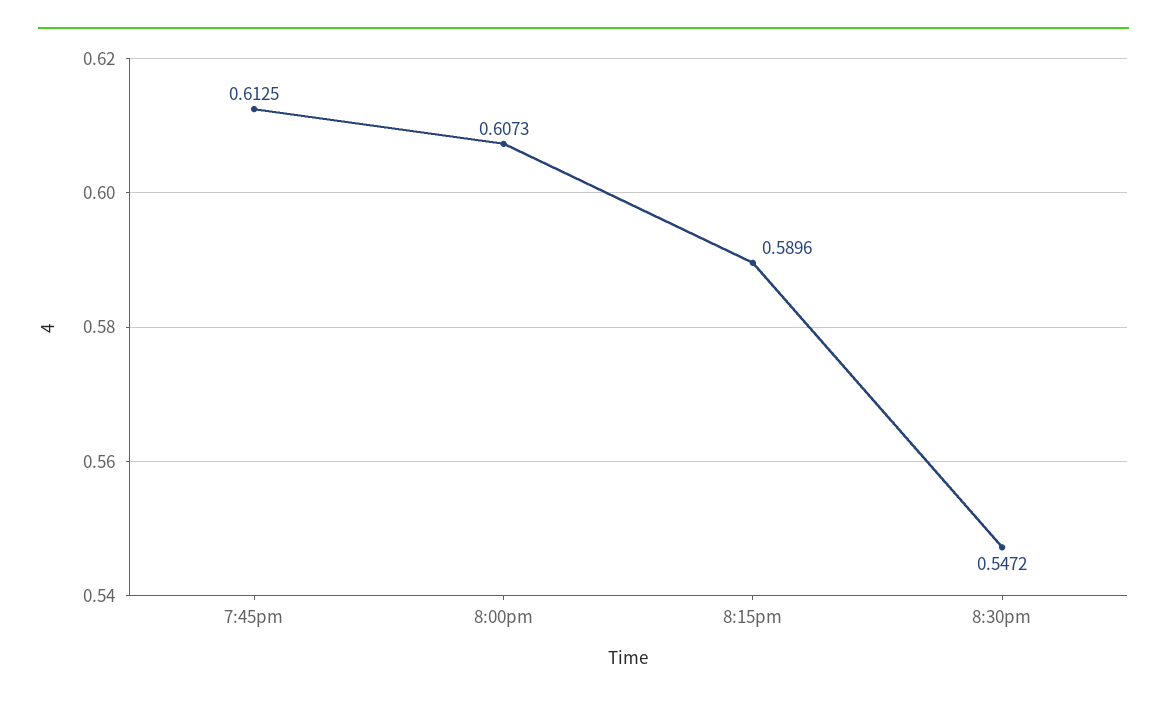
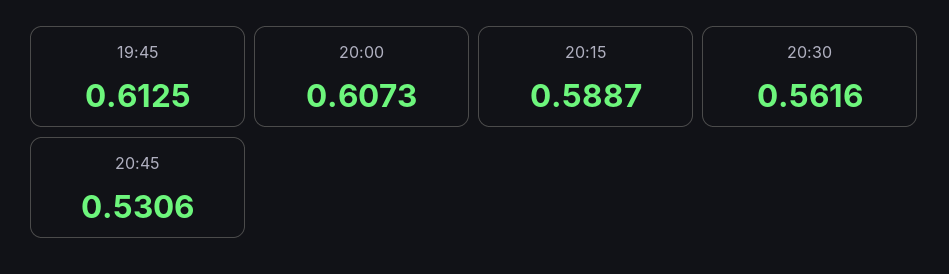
8:15pm: 0.5896 -> 0.5887
8:30pm: 0.5472 -> 0.5616
20:45: none -> 0.5306

